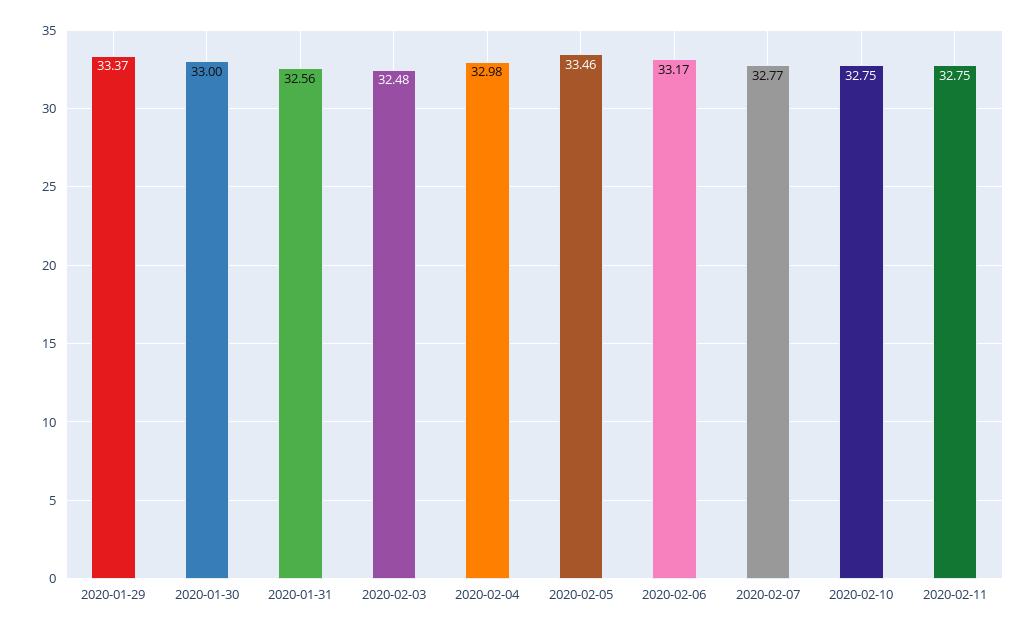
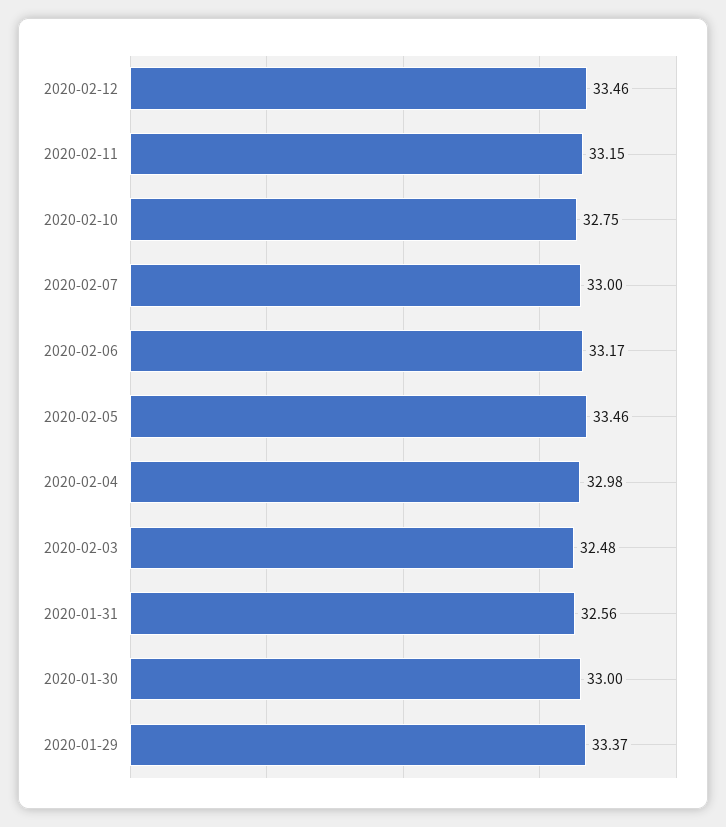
2020-02-07: 32.77 -> 33
2020-02-11: 32.75 -> 33.15
2020-02-12: none -> 33.46

